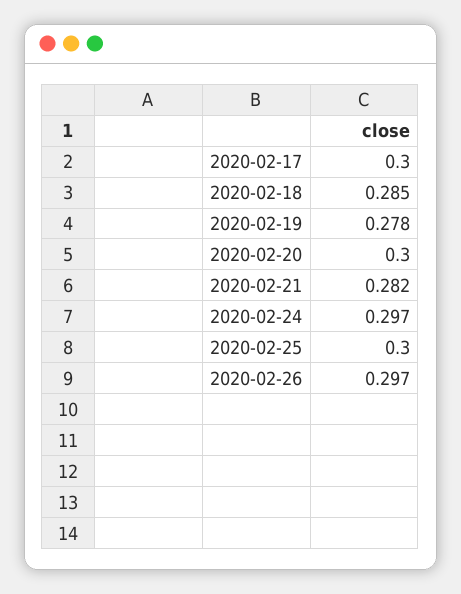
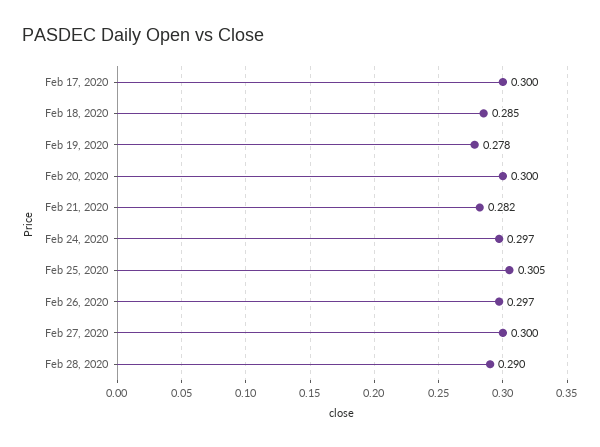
2020-02-25: 0.3 -> 0.305
Feb 27, 2020: none -> 0.3
Feb 28, 2020: none -> 0.29

